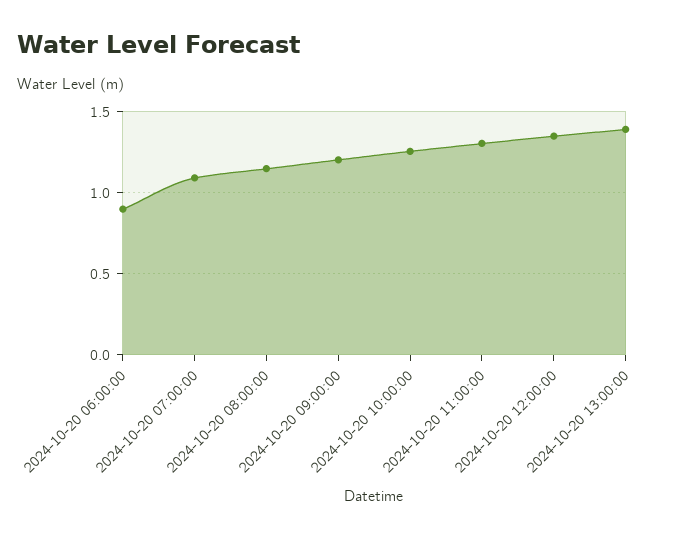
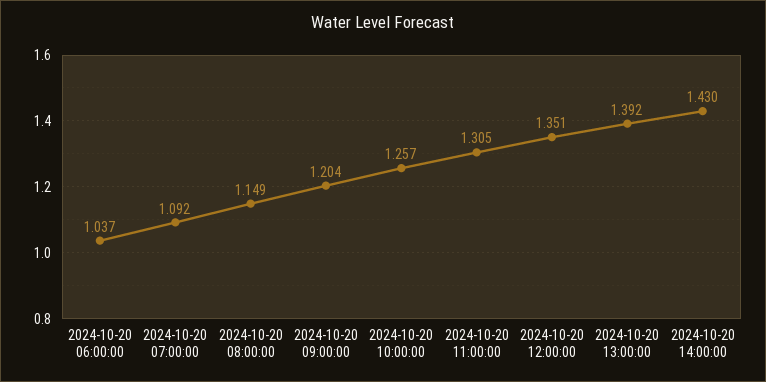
2024-10-20 06:00:00: 0.9 -> 1.037
2024-10-20 14:00:00: none -> 1.43

